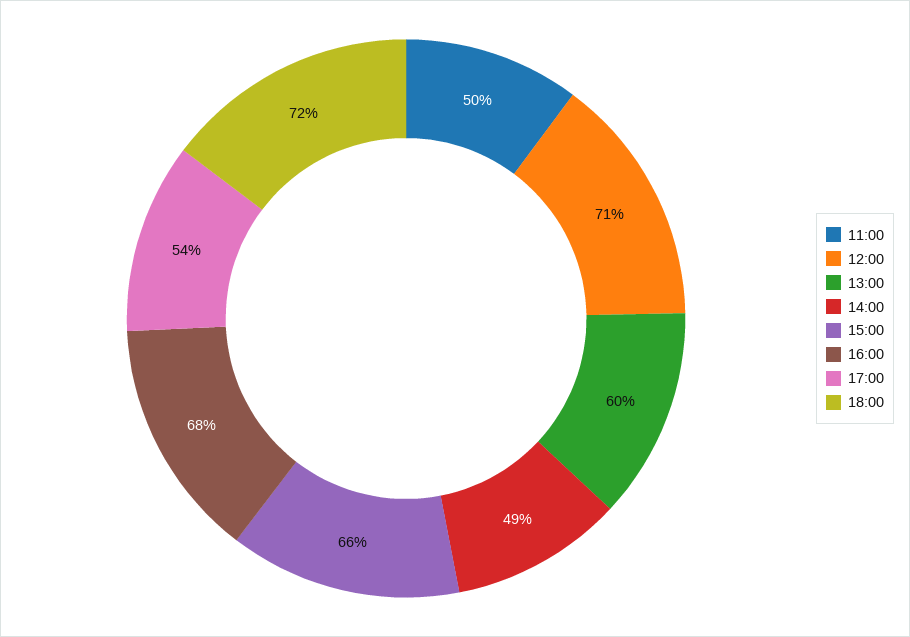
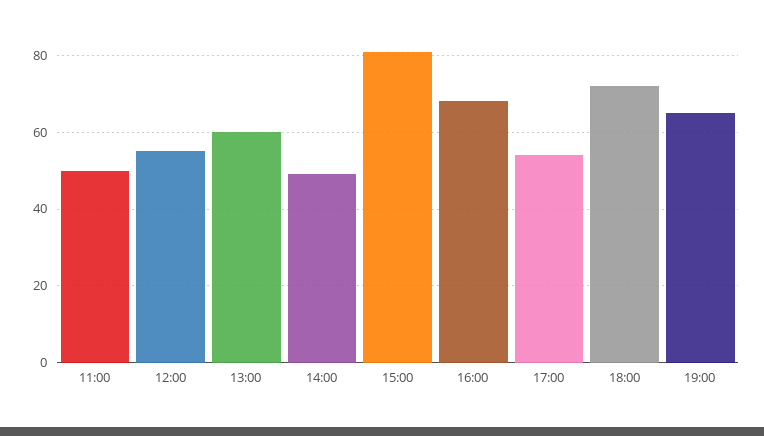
12:00: 71 -> 55
15:00: 66 -> 80
19:00: none -> 65

